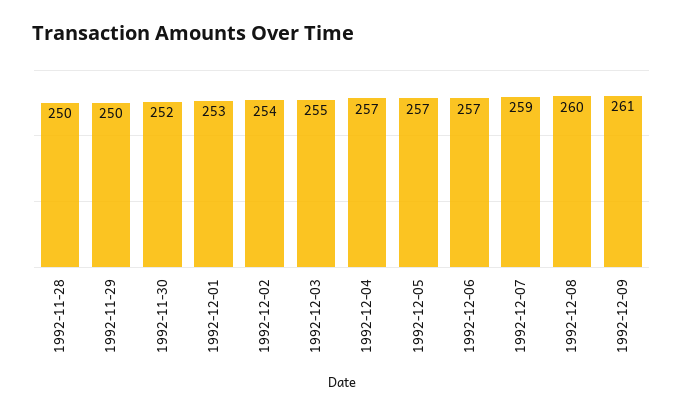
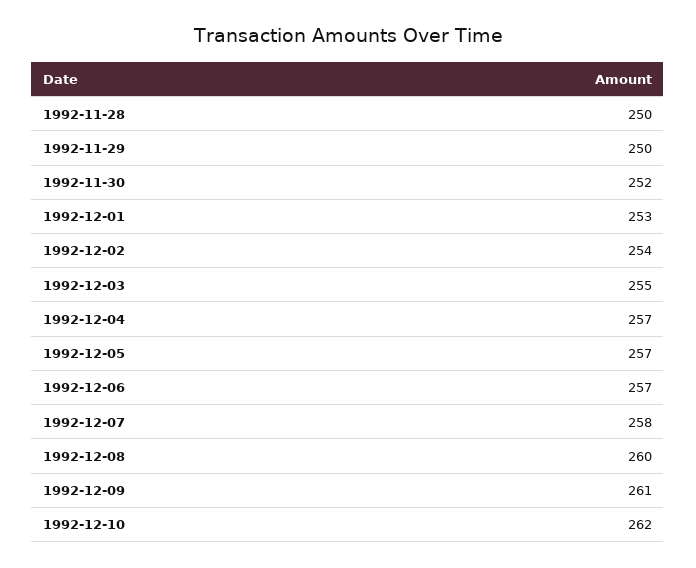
1992-12-07: 259 -> 258
1992-12-10: none -> 262

